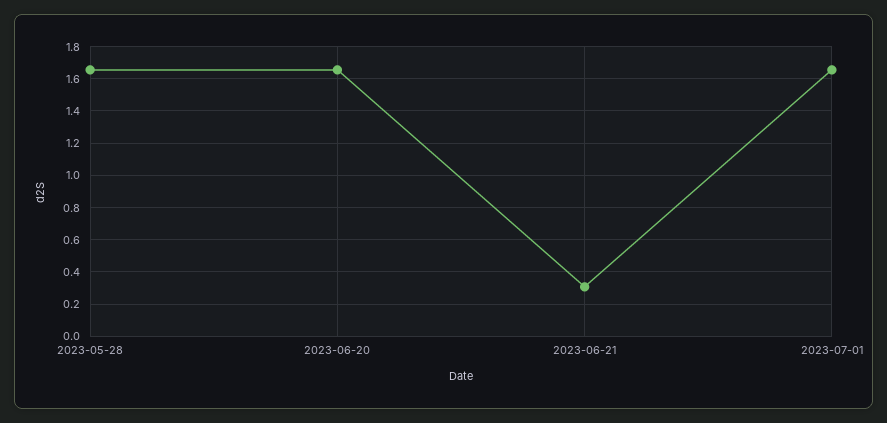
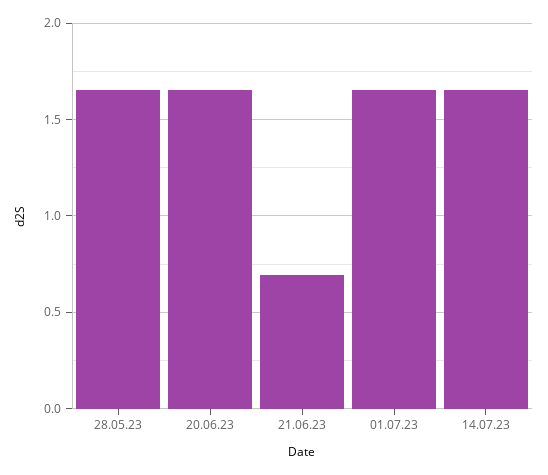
2023-06-21: 0.3 -> 0.7
14.07.23: none -> 1.65

